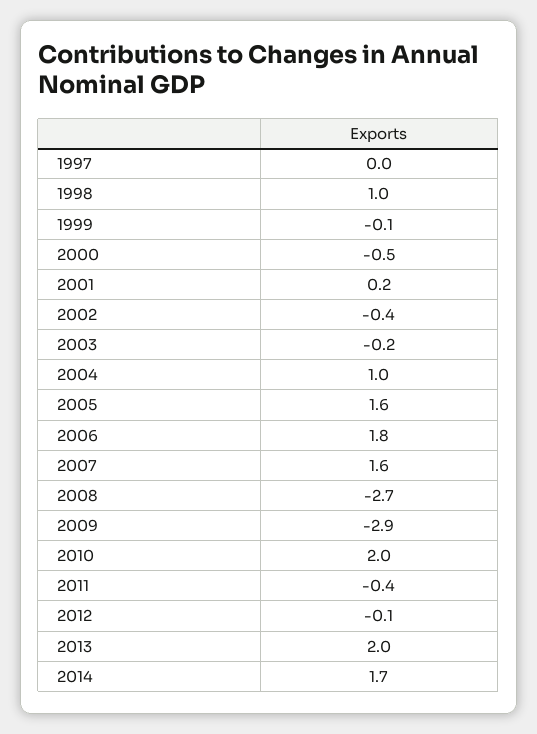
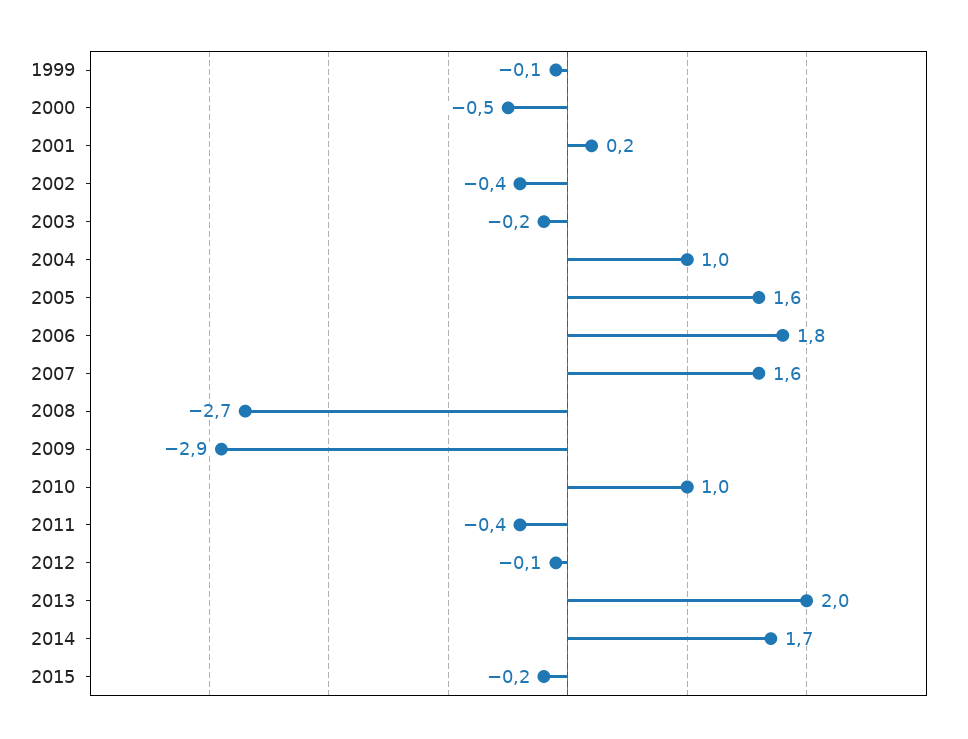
1997: 0 -> none
1998: 1 -> none
2010: 2 -> 1
2015: none -> -0.2

